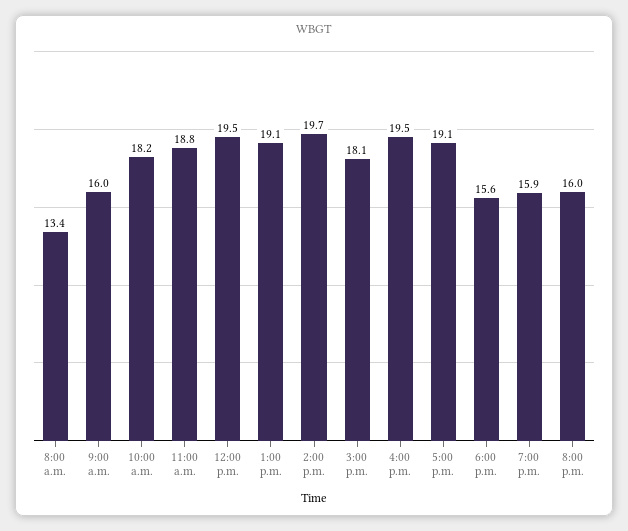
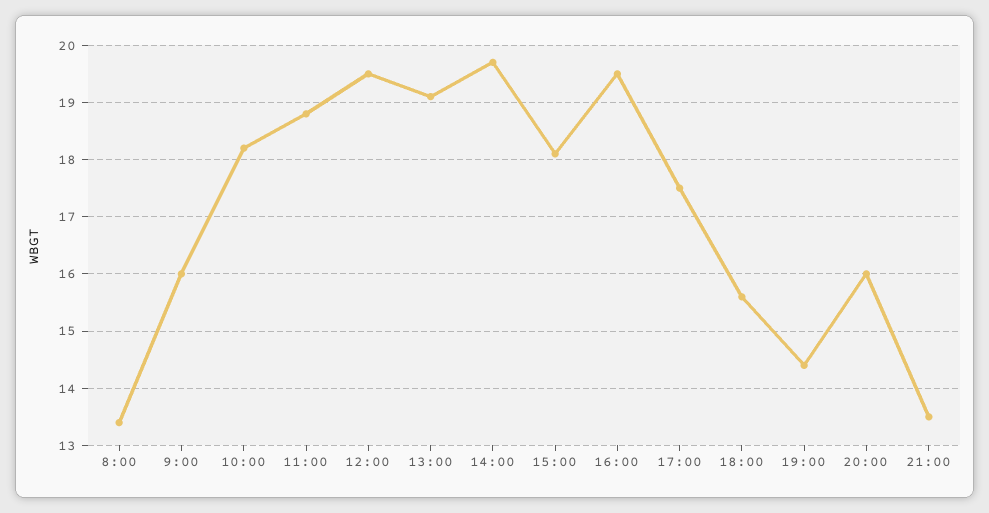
5:00 p.m.: 19.1 -> 17.5
7:00 p.m.: 15.9 -> 14.5
21:00: none -> 13.5

